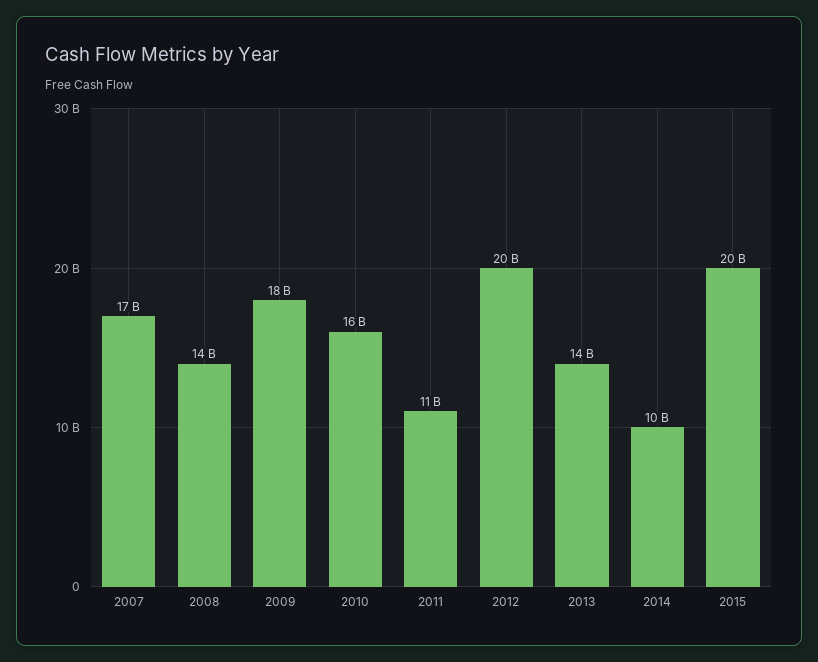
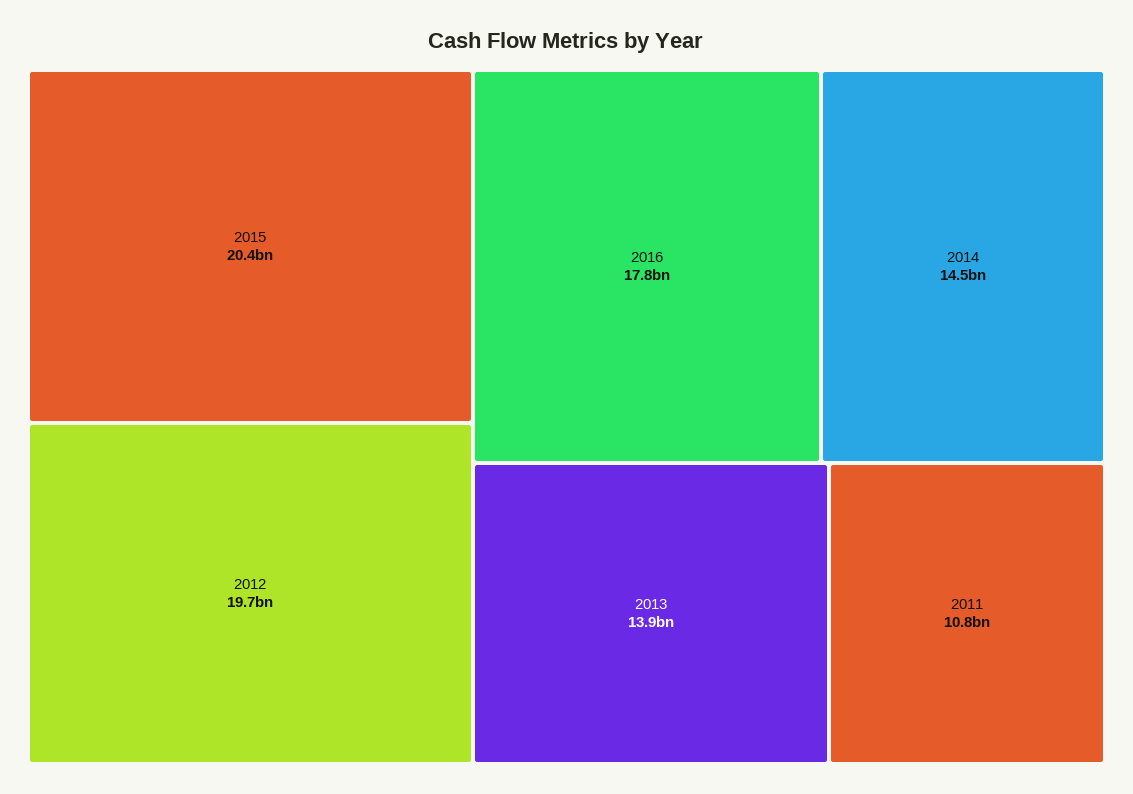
2007: 17000000000 -> none
2008: 14000000000 -> none
2009: 18000000000 -> none
2010: 16000000000 -> none
2014: 10000000000 -> 14500000000
2016: none -> 17800000000

